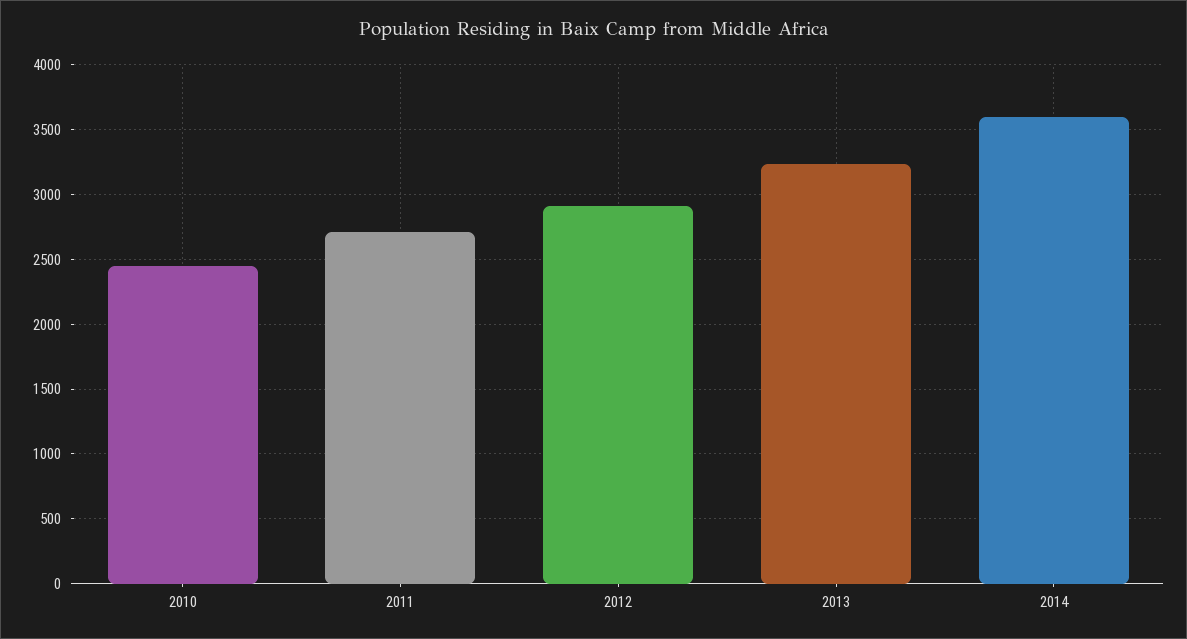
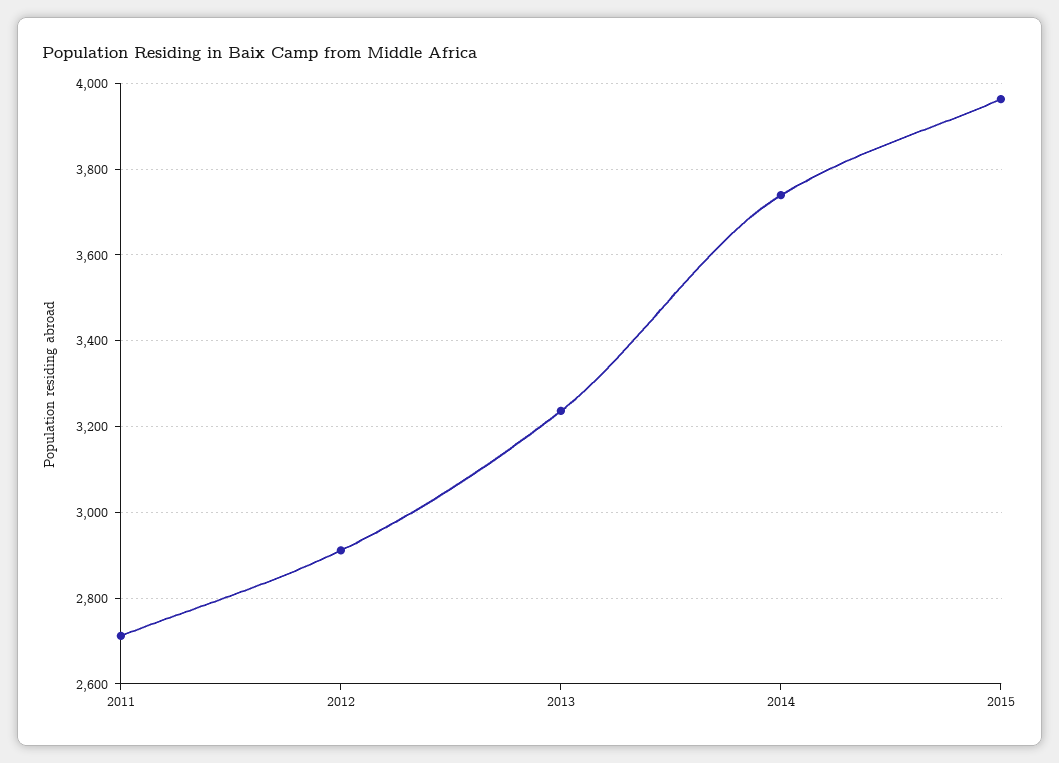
2010: 2450 -> none
2014: 3600 -> 3740
2015: none -> 3960

